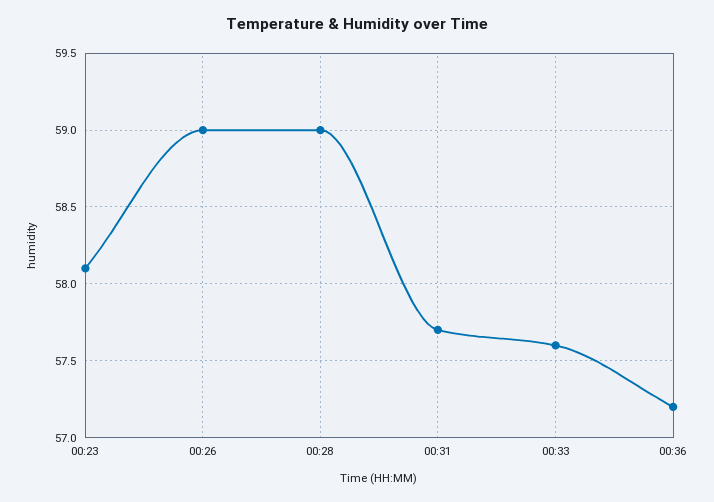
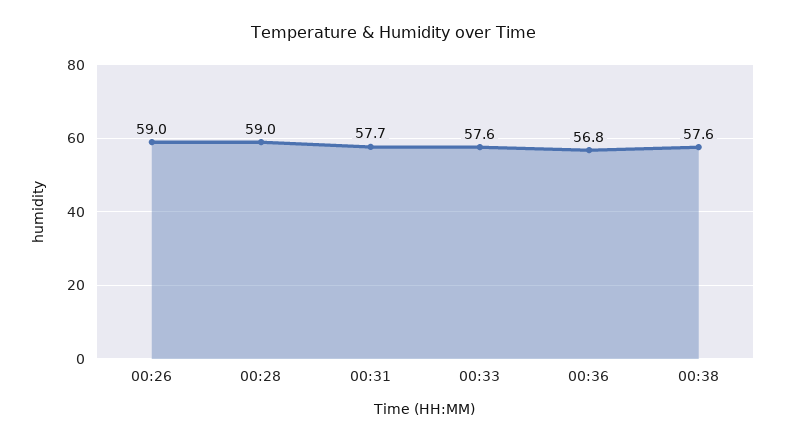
00:23: 58.1 -> none
00:36: 57.2 -> 56.8
00:38: none -> 57.6

